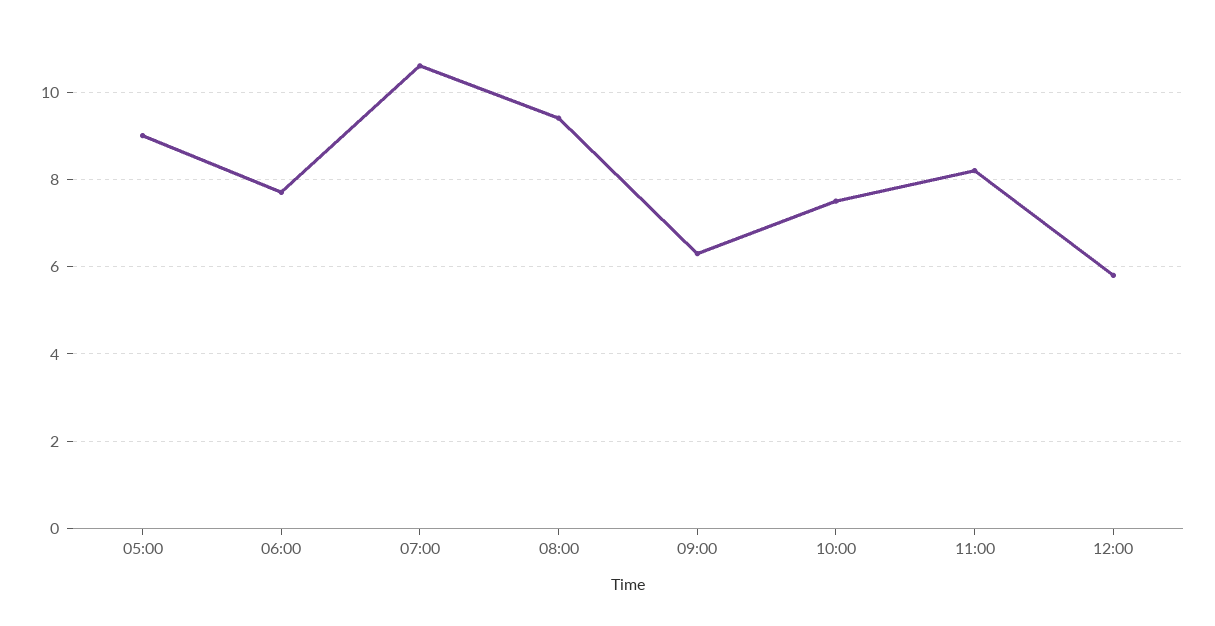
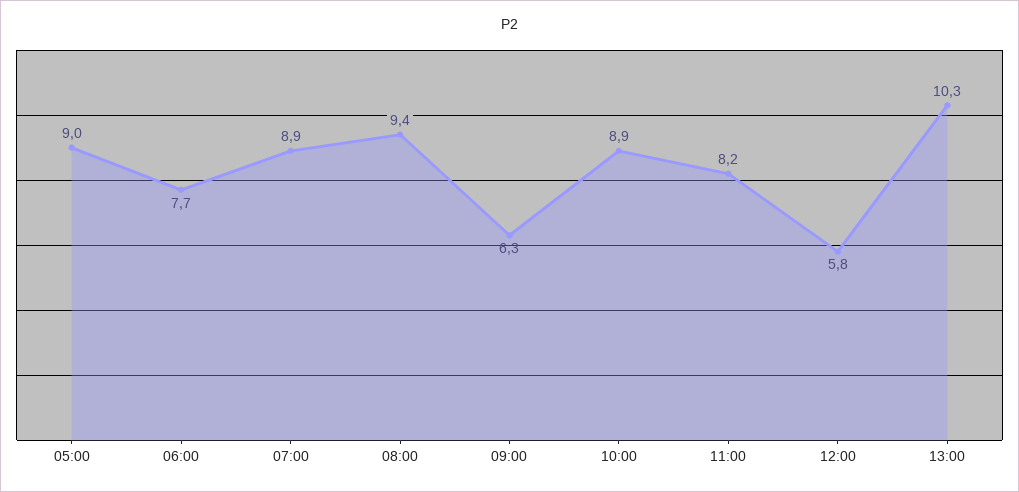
07:00: 10.5 -> 8.9
10:00: 7.5 -> 8.9
13:00: none -> 10.3

